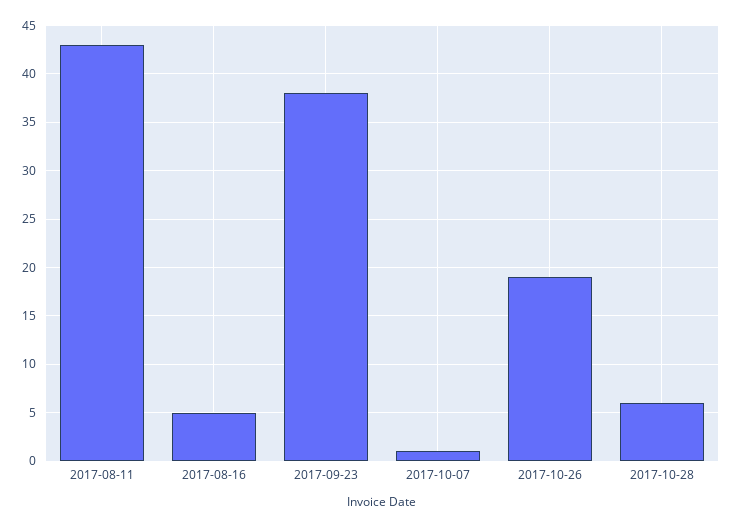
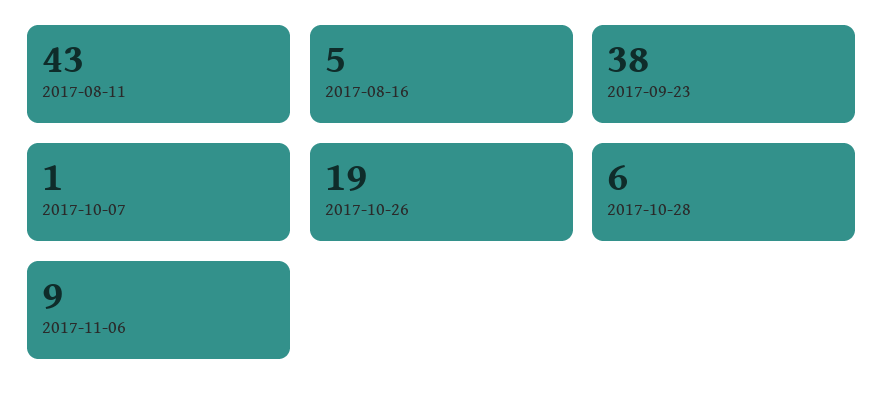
2017-11-06: none -> 9

